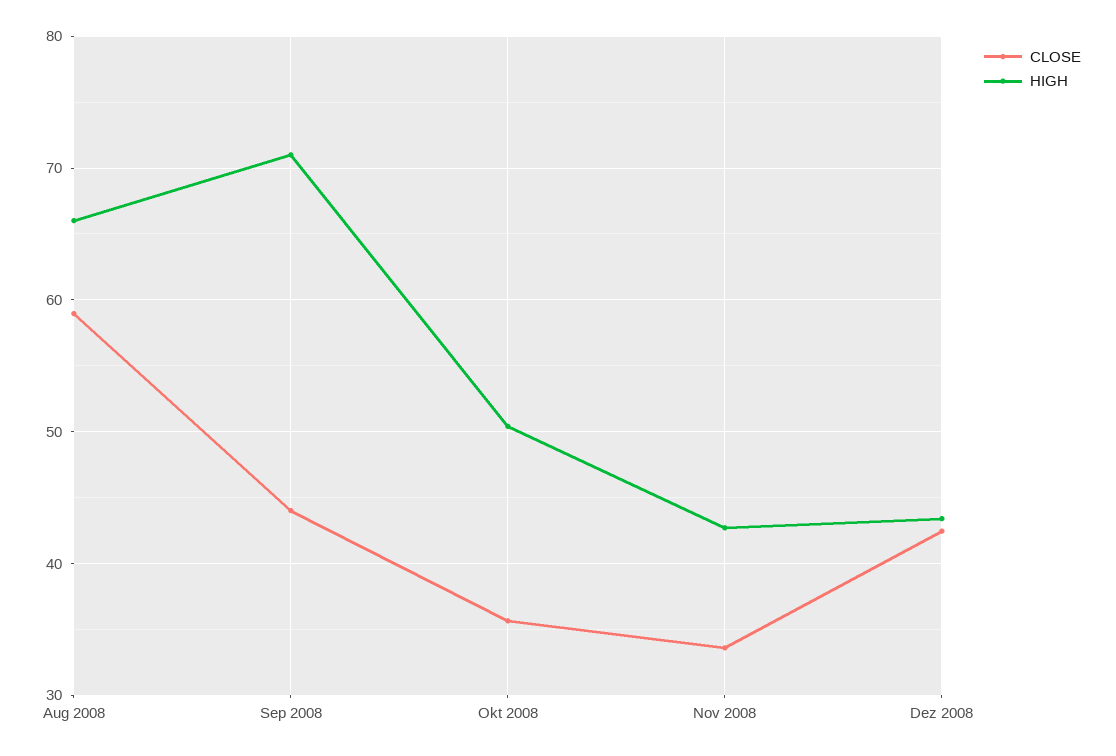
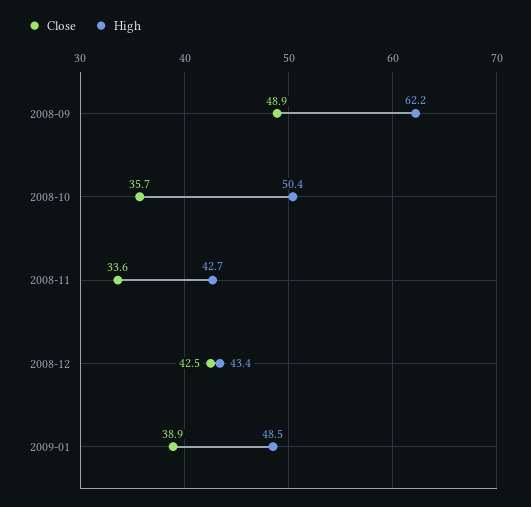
CLOSE, Aug 2008: 59 -> none
HIGH, Aug 2008: 66 -> none
CLOSE, Sep 2008: 44 -> 48.9
HIGH, Sep 2008: 71 -> 62.2
CLOSE, 2009-01: none -> 38.9
HIGH, 2009-01: none -> 48.5

